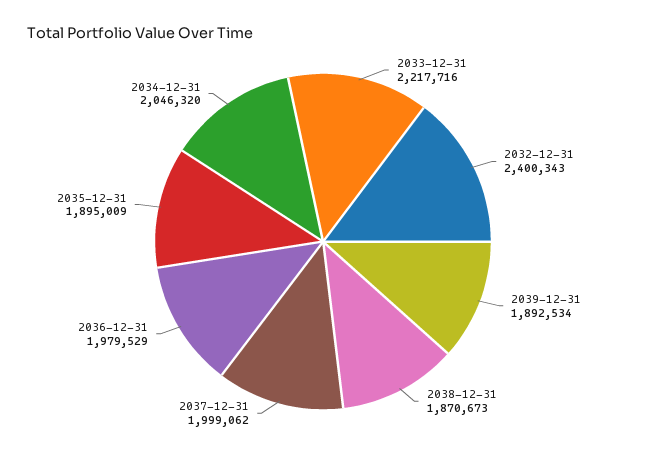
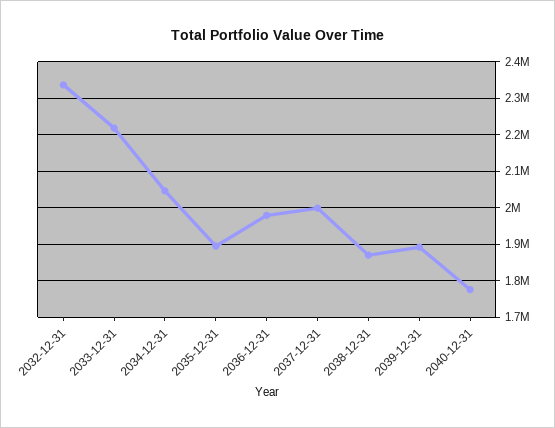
2032-12-31: 2400343 -> 2340000
2040-12-31: none -> 1780000

